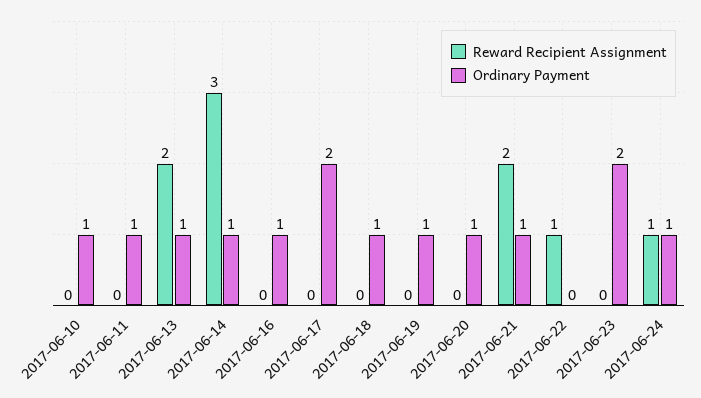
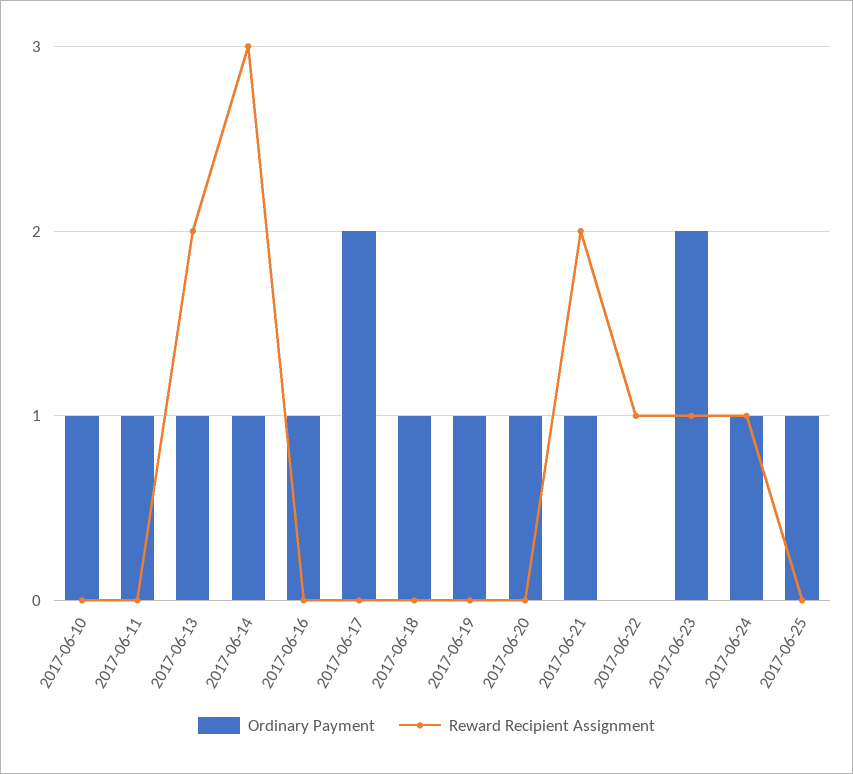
Reward Recipient Assignment, 2017-06-23: 0 -> 1
Ordinary Payment, 2017-06-25: none -> 1
Reward Recipient Assignment, 2017-06-25: none -> 0

